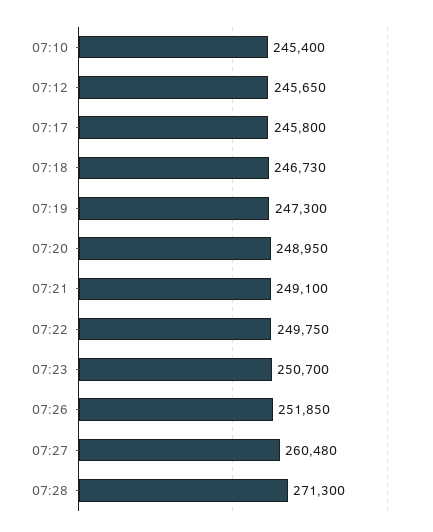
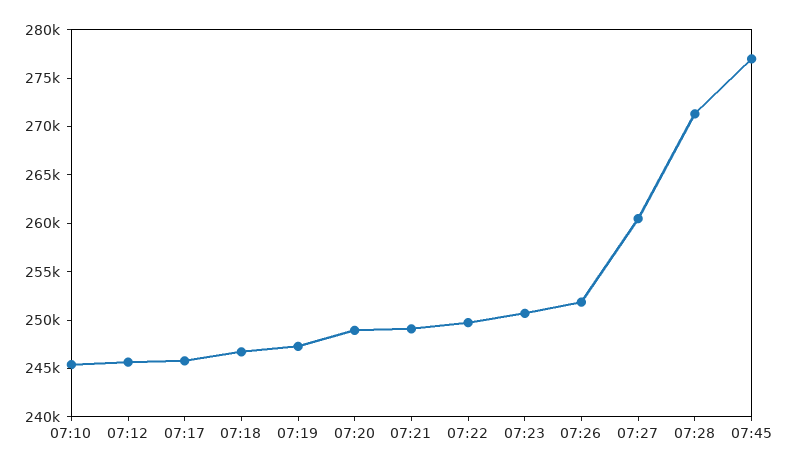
07:45: none -> 277000

